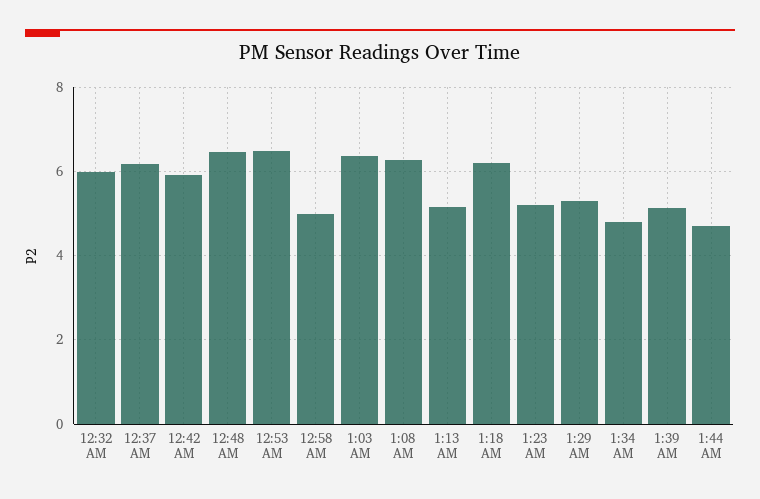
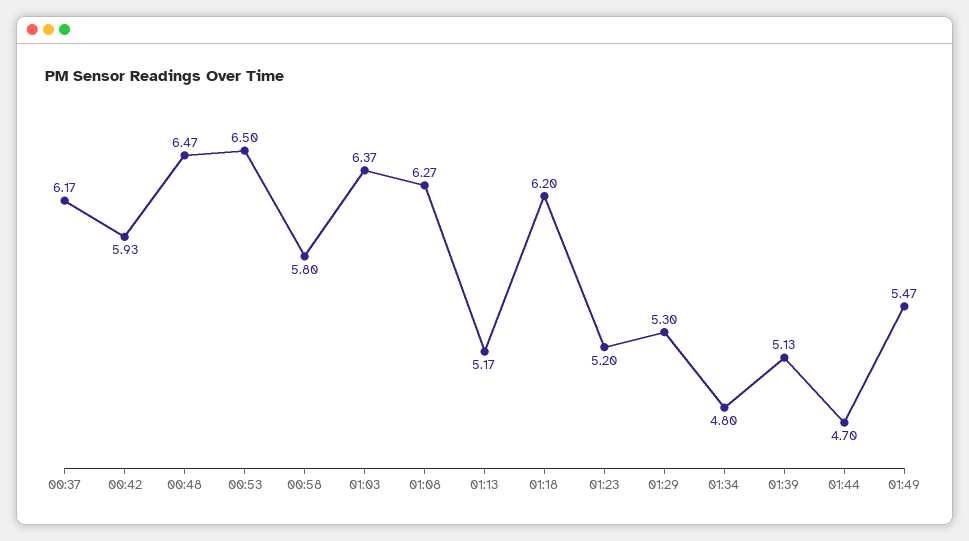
12:32 AM: 6 -> none
12:58 AM: 5 -> 5.8
01:49: none -> 5.47

